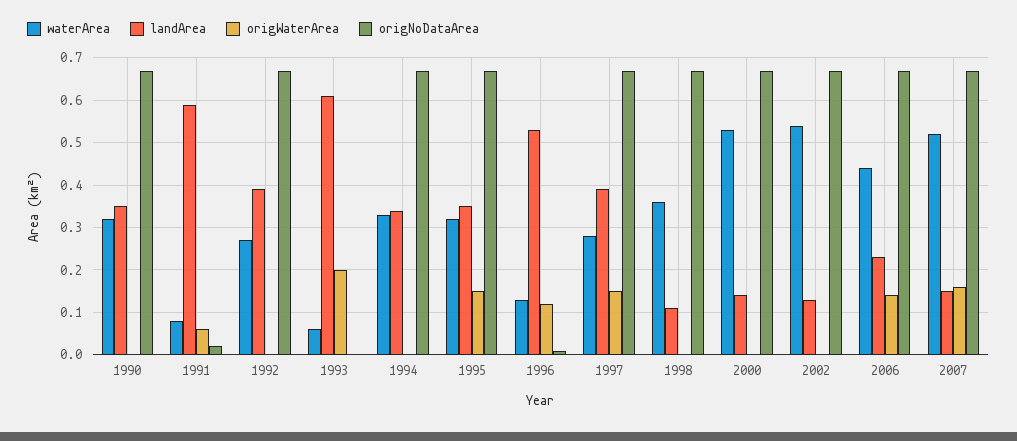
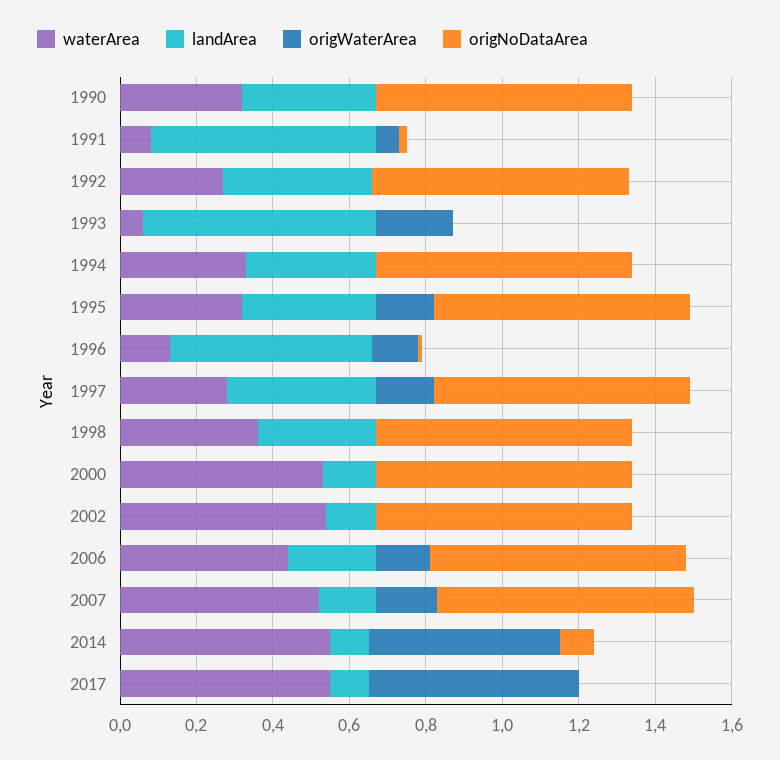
landArea, 1998: 0.1 -> 0.3
waterArea, 2014: none -> 0.55
landArea, 2014: none -> 0.1
origWaterArea, 2014: none -> 0.5
origNoDataArea, 2014: none -> 0.1
waterArea, 2017: none -> 0.55
landArea, 2017: none -> 0.1
origWaterArea, 2017: none -> 0.55
origNoDataArea, 2017: none -> 0

